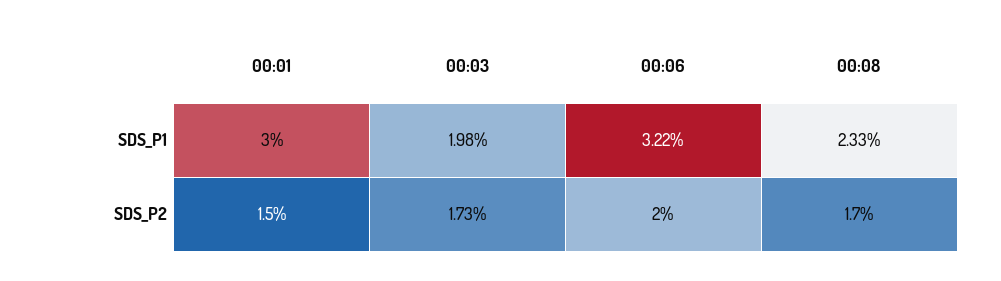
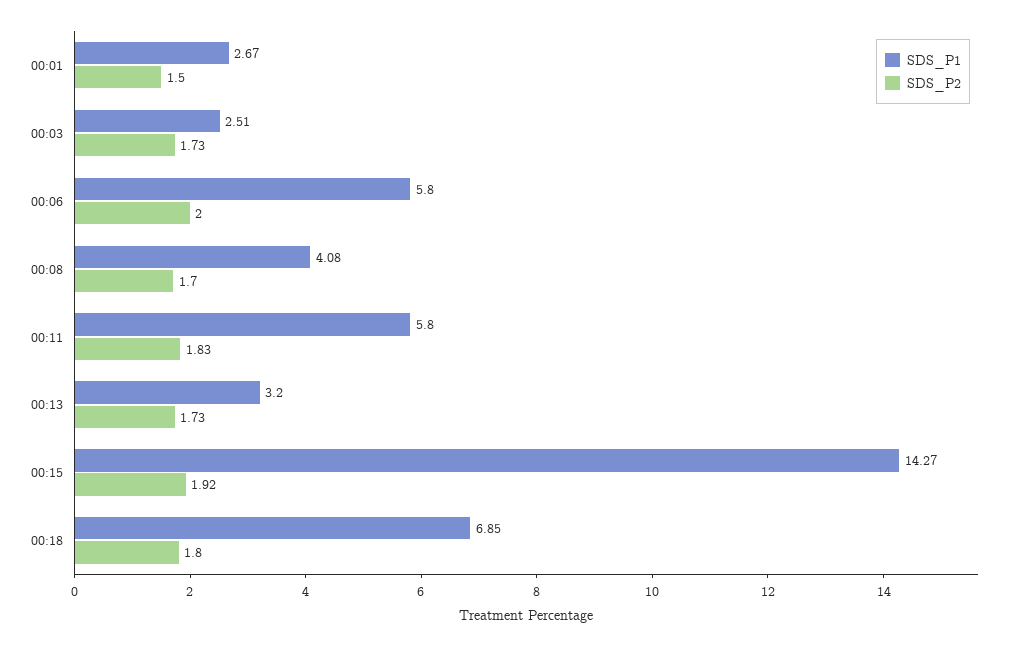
SDS_P1, 00:01: 3 -> 2.67
SDS_P1, 00:03: 1.98 -> 2.51
SDS_P1, 00:06: 3.22 -> 5.8
SDS_P1, 00:08: 2.33 -> 4.08
SDS_P1, 00:11: none -> 5.8
SDS_P2, 00:11: none -> 1.83
SDS_P1, 00:13: none -> 3.2
SDS_P2, 00:13: none -> 1.73
SDS_P1, 00:15: none -> 14.27
SDS_P2, 00:15: none -> 1.92
SDS_P1, 00:18: none -> 6.85
SDS_P2, 00:18: none -> 1.8

